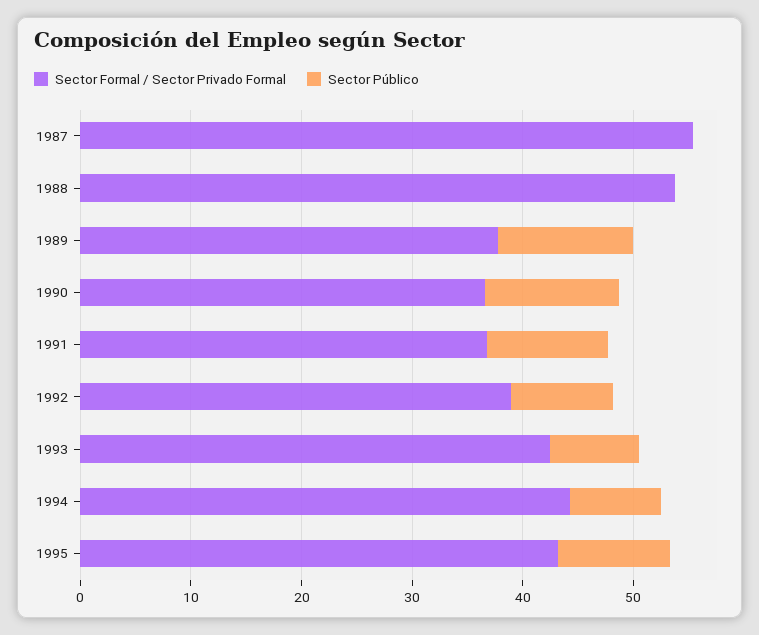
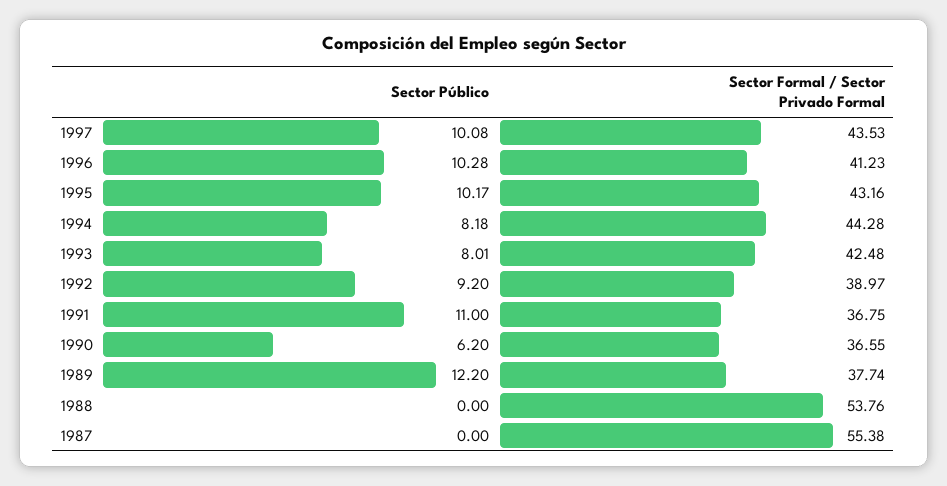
Sector Público, 1990: 12 -> 6.2
Sector Público, 1997: none -> 10.08
Sector Formal / Sector Privado Formal, 1997: none -> 43.53
Sector Público, 1996: none -> 10.28
Sector Formal / Sector Privado Formal, 1996: none -> 41.23

